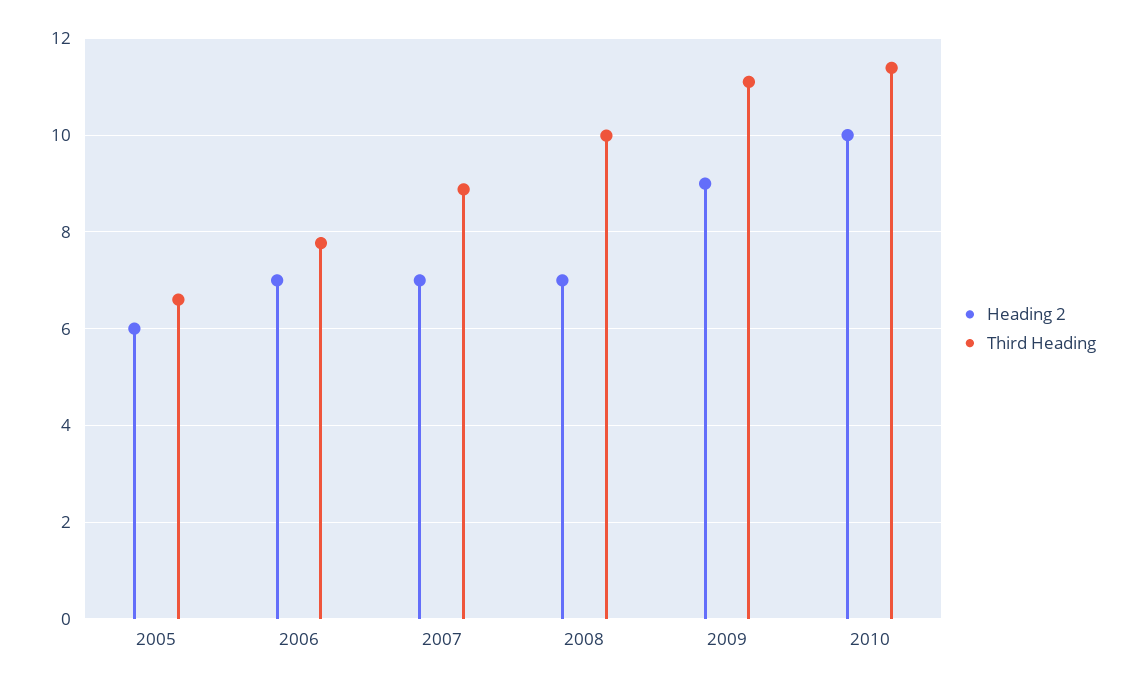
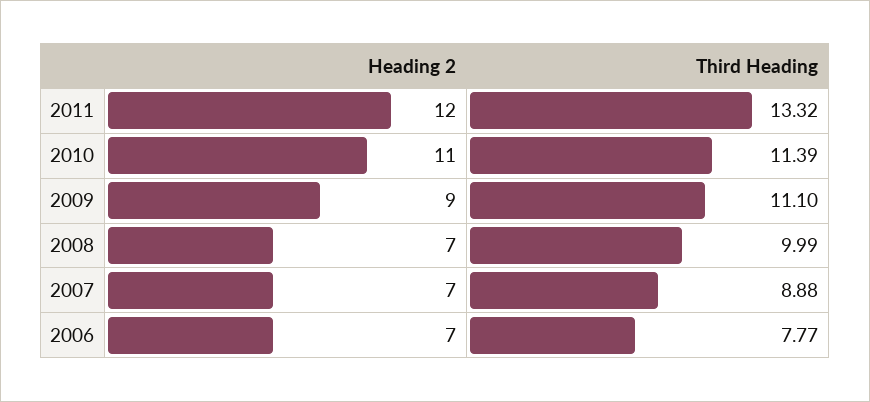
Heading 2, 2005: 6 -> none
Third Heading, 2005: 6.6 -> none
Heading 2, 2010: 10 -> 11
Heading 2, 2011: none -> 12
Third Heading, 2011: none -> 13.32

